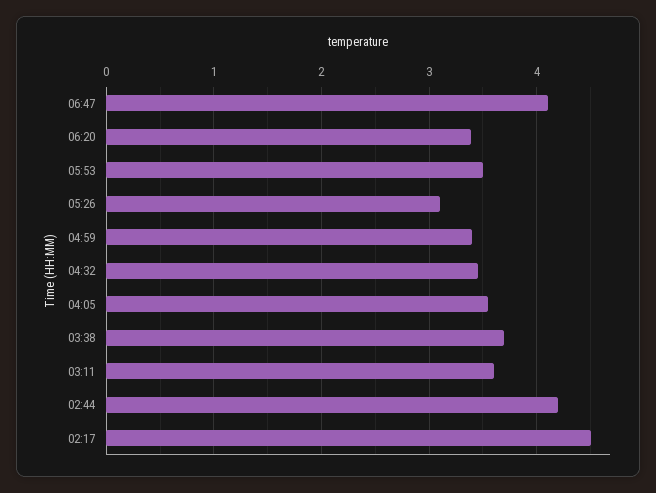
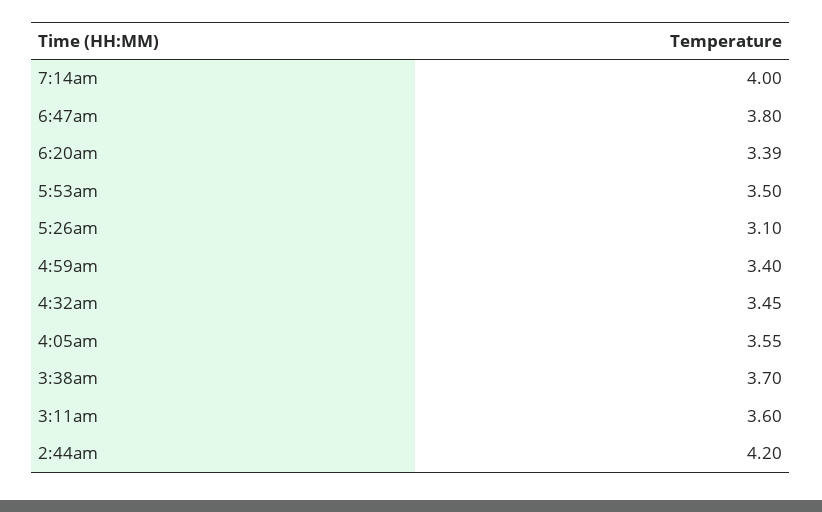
06:47: 4.1 -> 3.8
02:17: 4.5 -> none
7:14am: none -> 4

